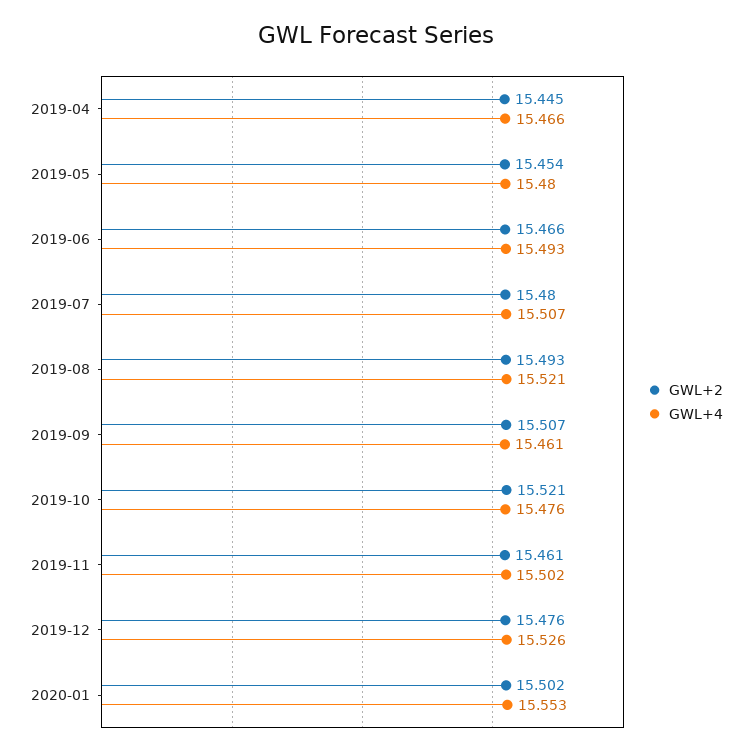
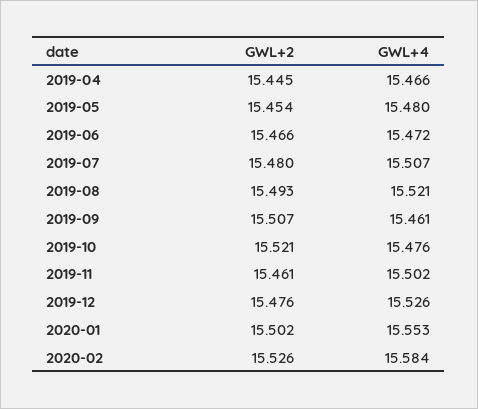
GWL+4, 2019-06: 15.493 -> 15.472
GWL+2, 2020-02: none -> 15.526
GWL+4, 2020-02: none -> 15.584

